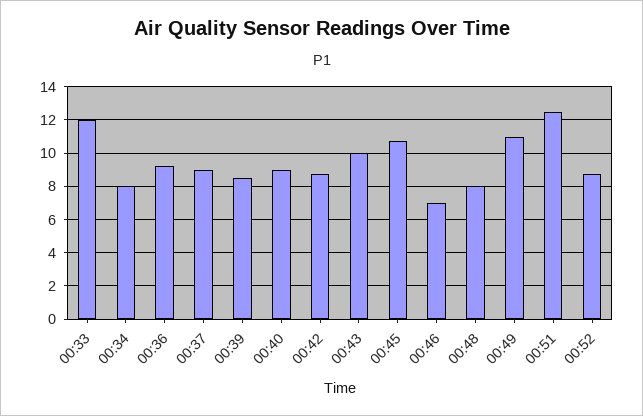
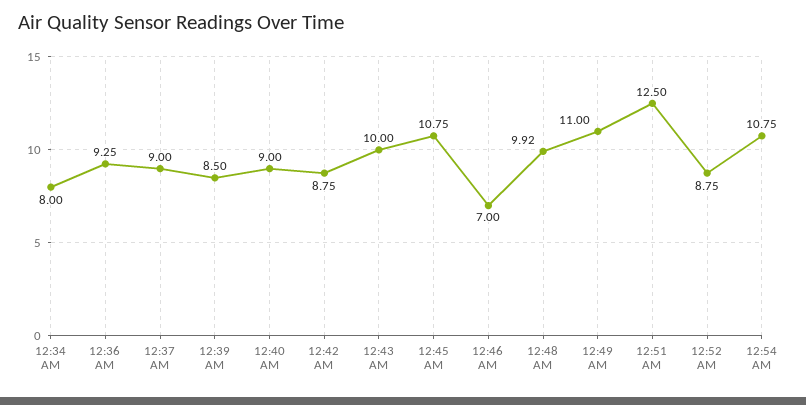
00:33: 12 -> none
00:48: 8 -> 9.92
12:54 AM: none -> 10.75

